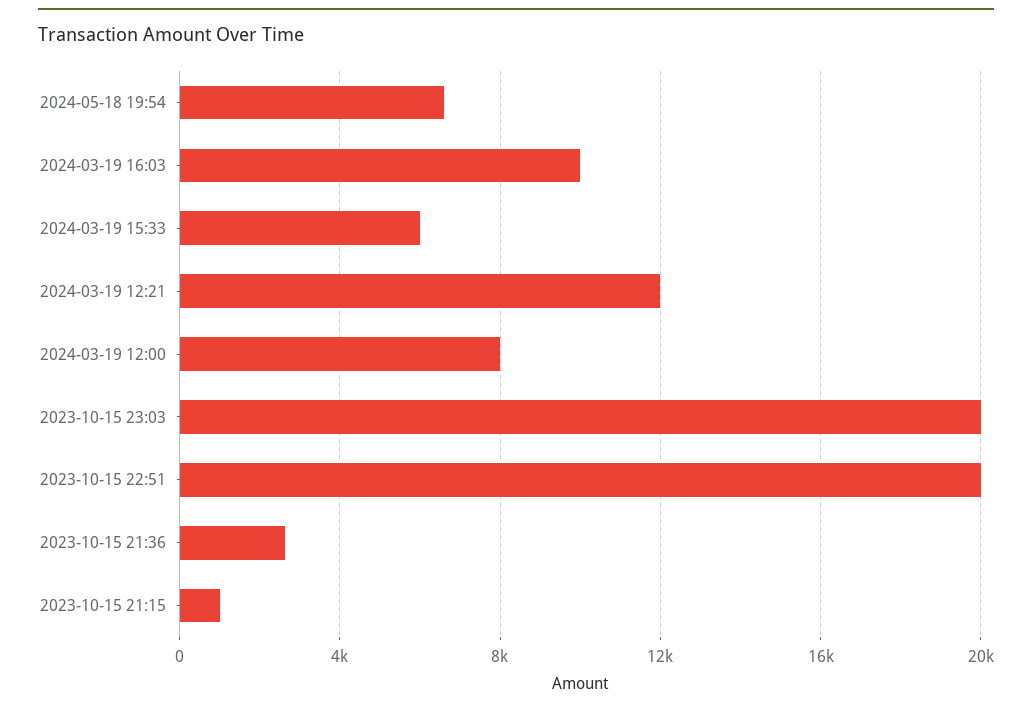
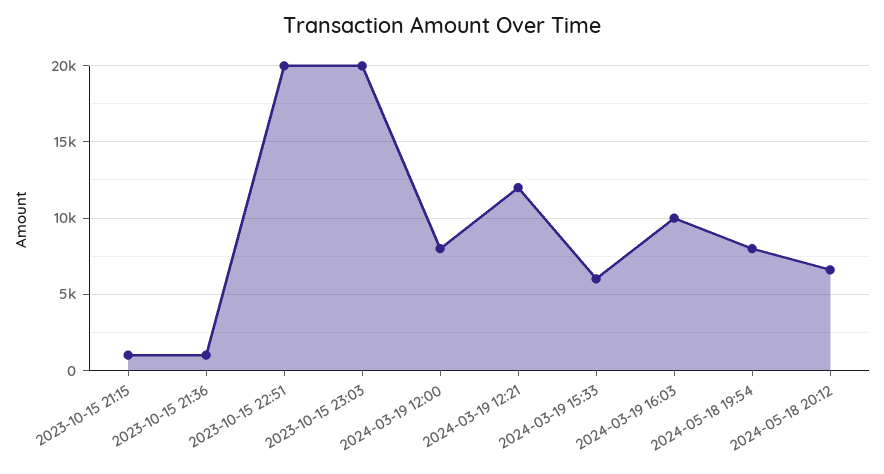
2024-05-18 19:54: 6500 -> 8000
2023-10-15 21:36: 2500 -> 1000
2024-05-18 20:12: none -> 6500

